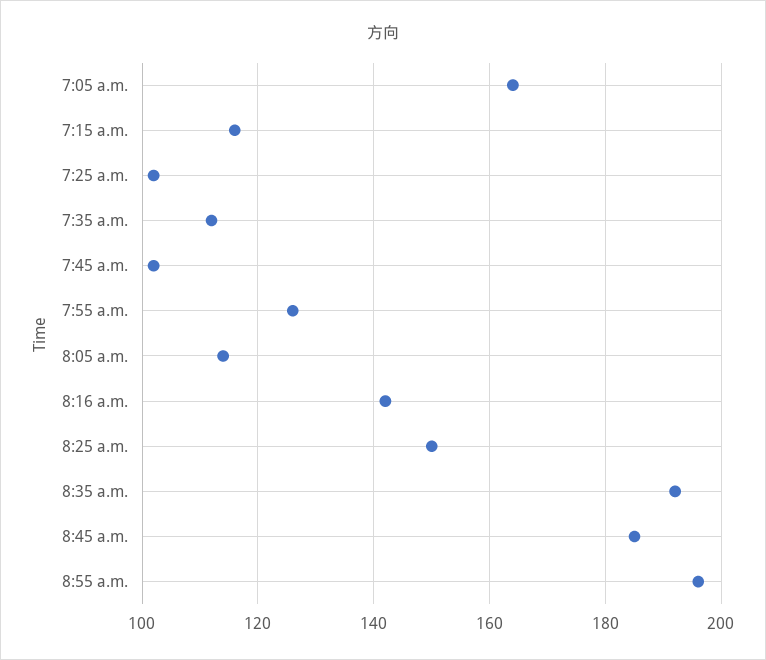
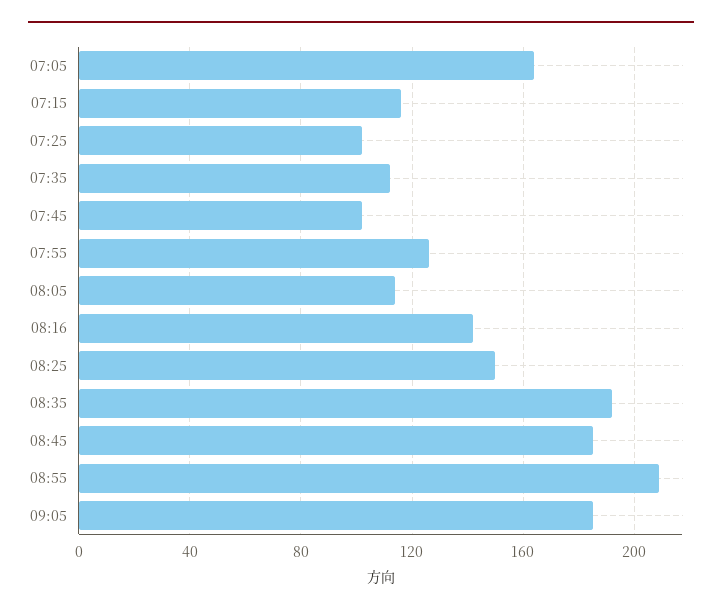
8:55 a.m.: 195 -> 210
09:05: none -> 185

